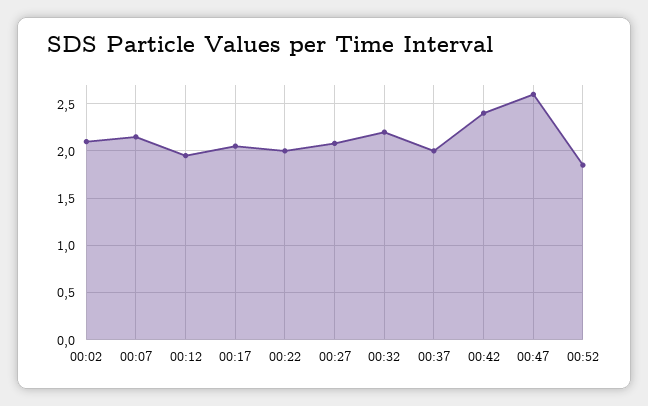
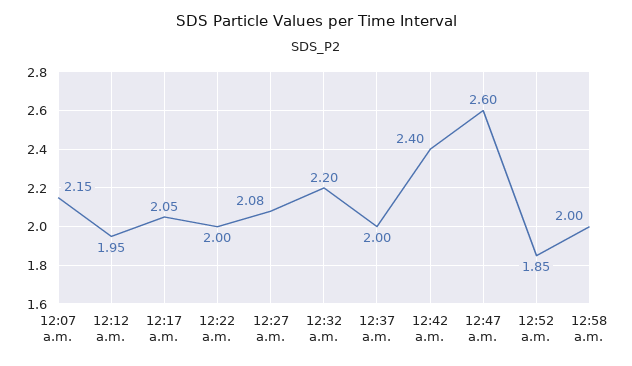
00:02: 2.1 -> none
12:58 a.m.: none -> 2

